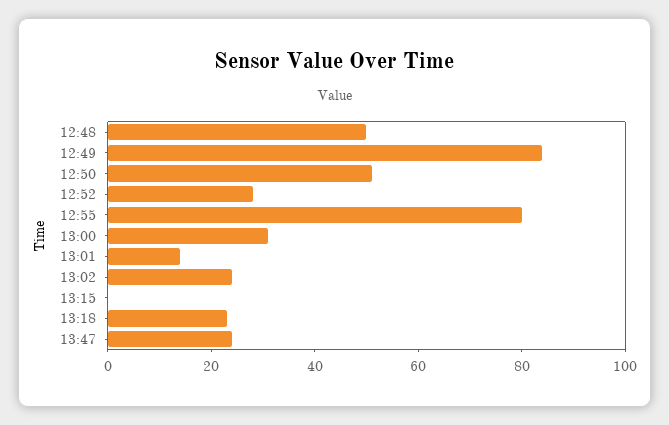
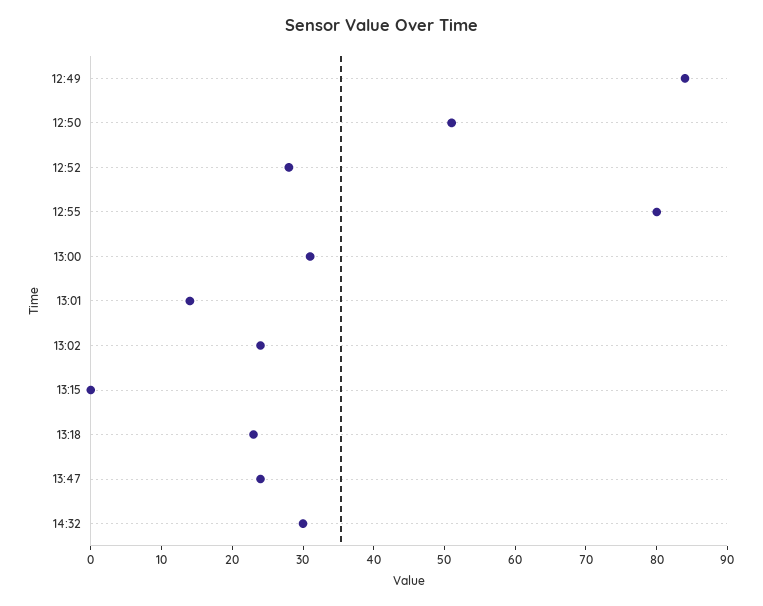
12:48: 50 -> none
14:32: none -> 30

